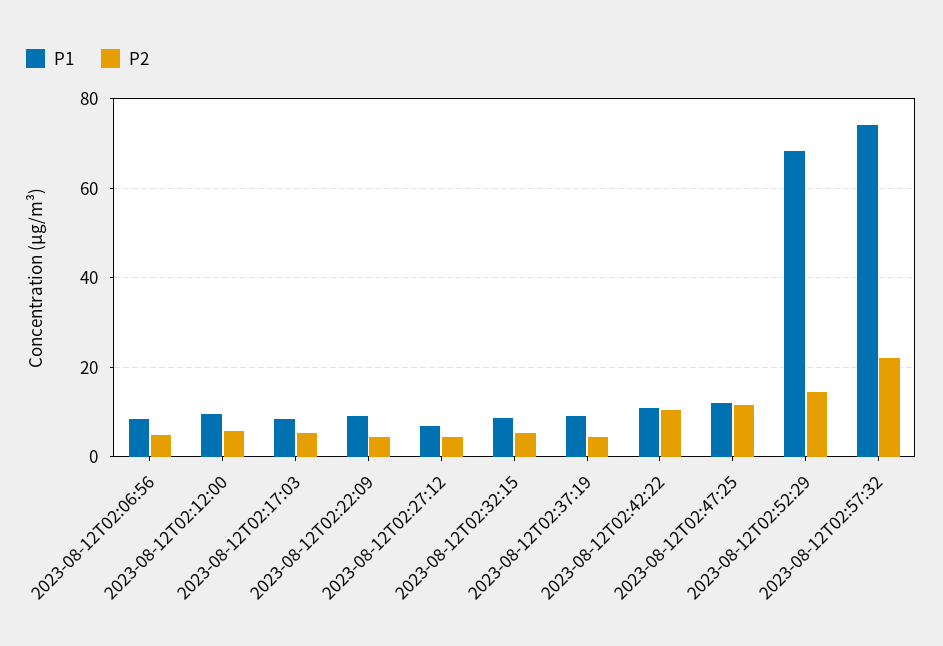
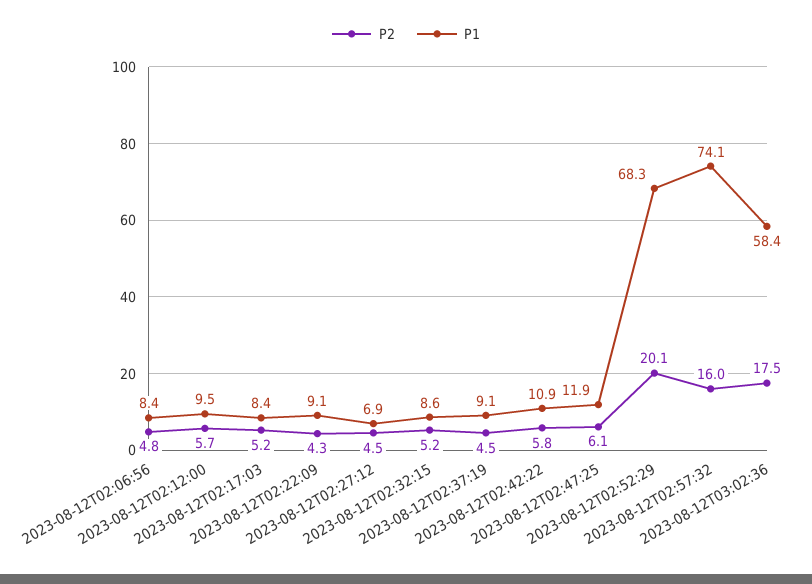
P2, 2023-08-12T02:42:22: 10 -> 5.8
P2, 2023-08-12T02:47:25: 12 -> 6.1
P2, 2023-08-12T02:52:29: 14 -> 20.1
P2, 2023-08-12T02:57:32: 22 -> 16
P2, 2023-08-12T03:02:36: none -> 17.5
P1, 2023-08-12T03:02:36: none -> 58.4

